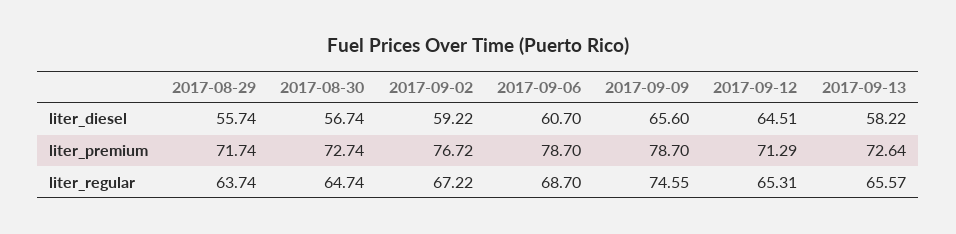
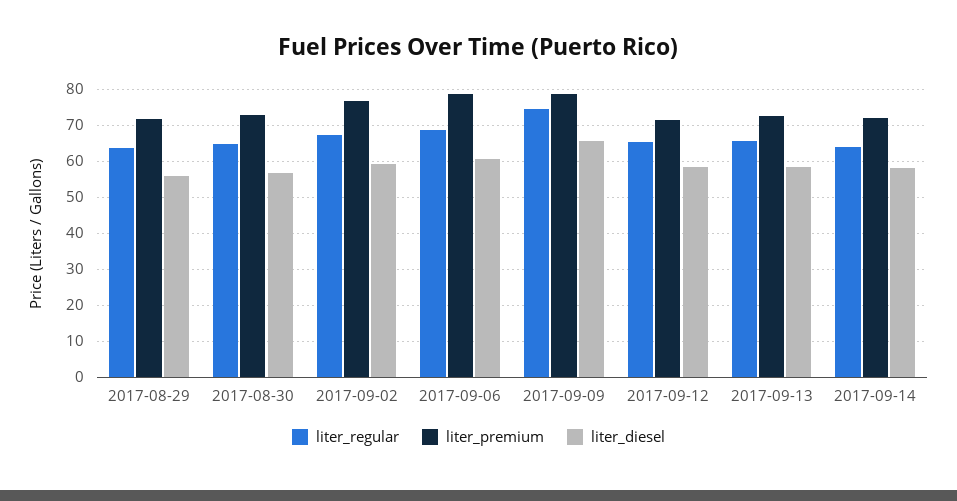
liter_diesel, 2017-09-12: 64.51 -> 58
liter_regular, 2017-09-14: none -> 64
liter_premium, 2017-09-14: none -> 72
liter_diesel, 2017-09-14: none -> 58

